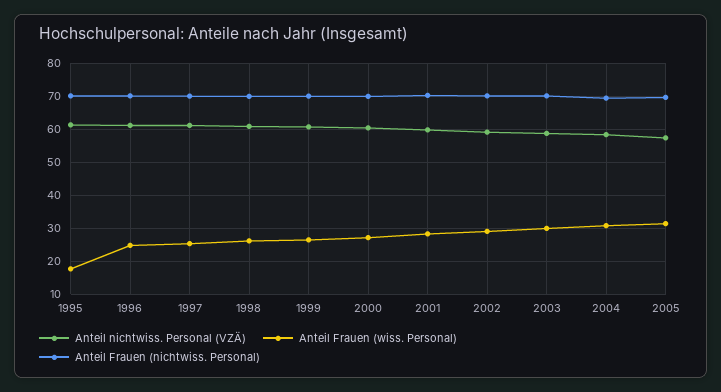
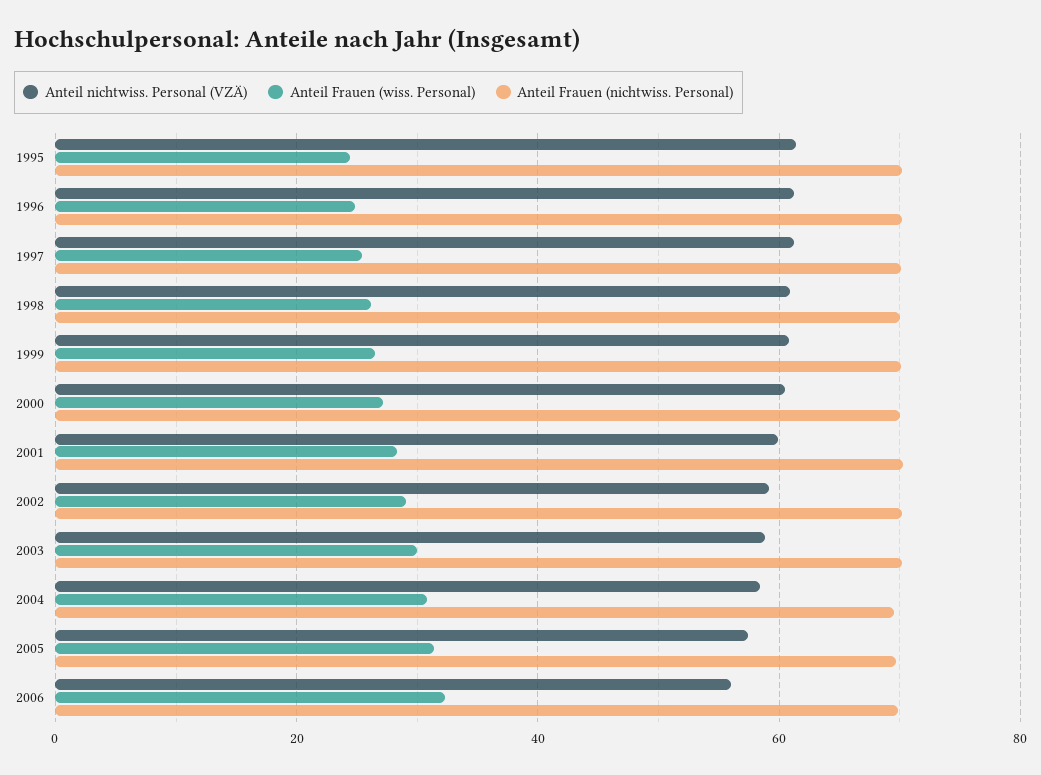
Anteil Frauen (wiss. Personal), 1995: 18 -> 24
Anteil nichtwiss. Personal (VZÄ), 2006: none -> 56
Anteil Frauen (wiss. Personal), 2006: none -> 32
Anteil Frauen (nichtwiss. Personal), 2006: none -> 70

